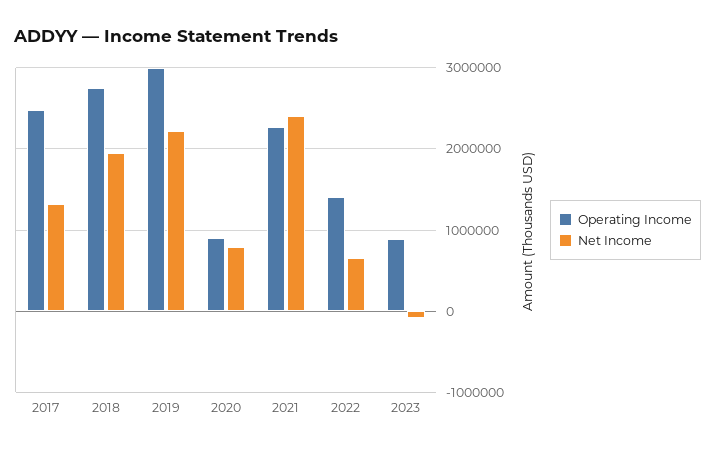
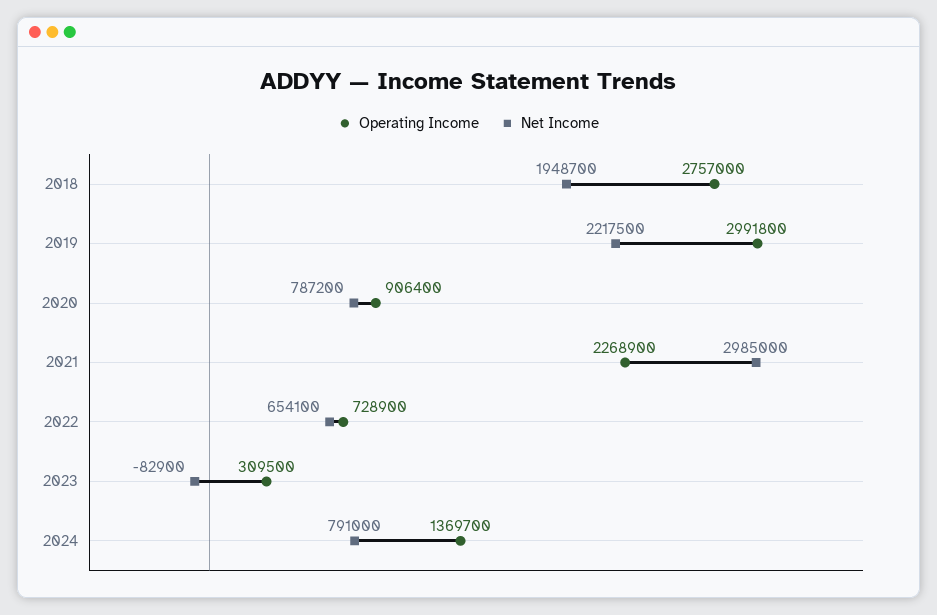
Operating Income, 2017: 2500000 -> none
Net Income, 2017: 1300000 -> none
Net Income, 2021: 2400000 -> 2985000
Operating Income, 2022: 1400000 -> 728900
Operating Income, 2023: 900000 -> 309500
Operating Income, 2024: none -> 1369700
Net Income, 2024: none -> 791000

